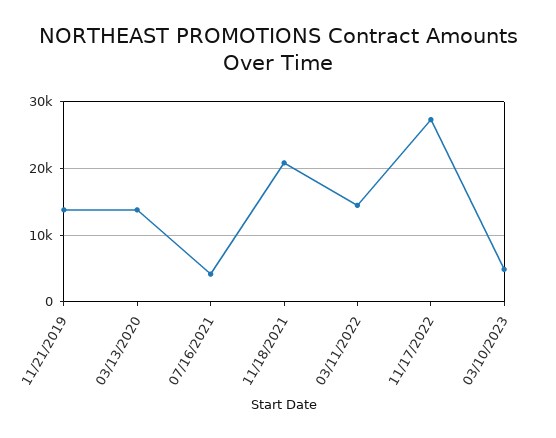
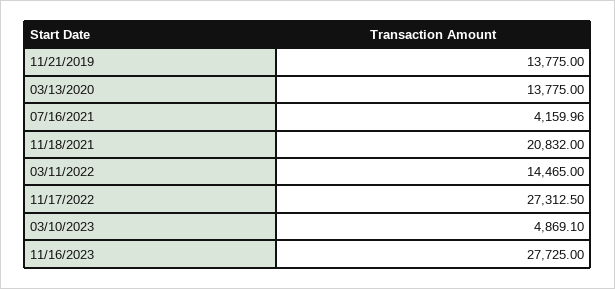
11/16/2023: none -> 27725

